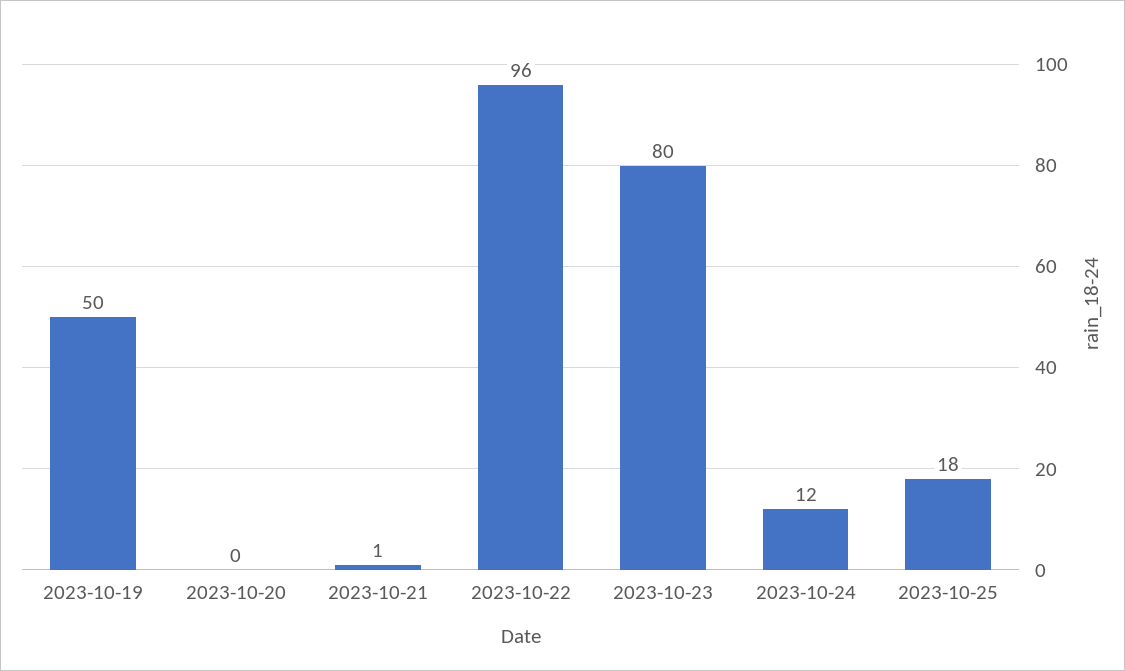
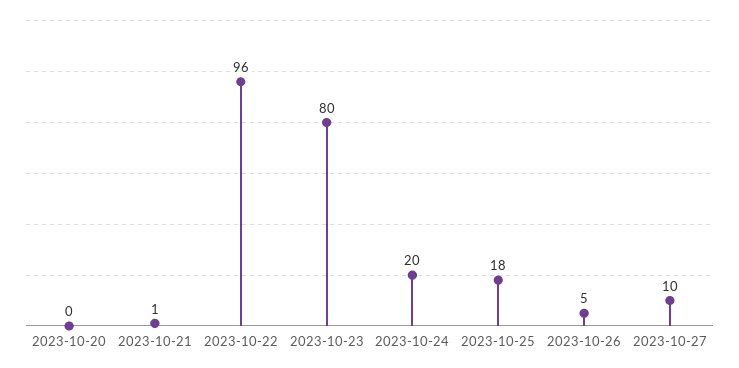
2023-10-19: 50 -> none
2023-10-24: 12 -> 20
2023-10-26: none -> 5
2023-10-27: none -> 10

